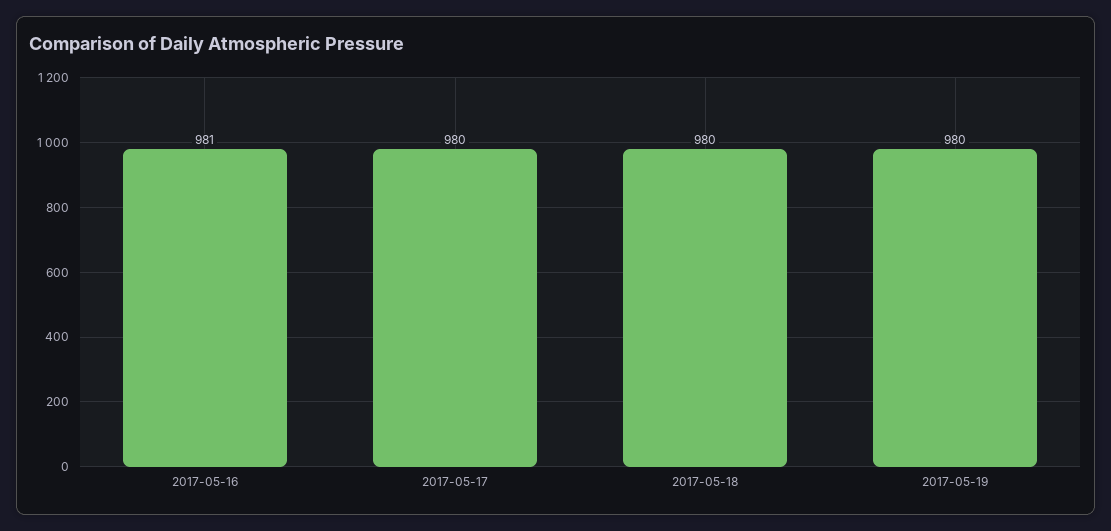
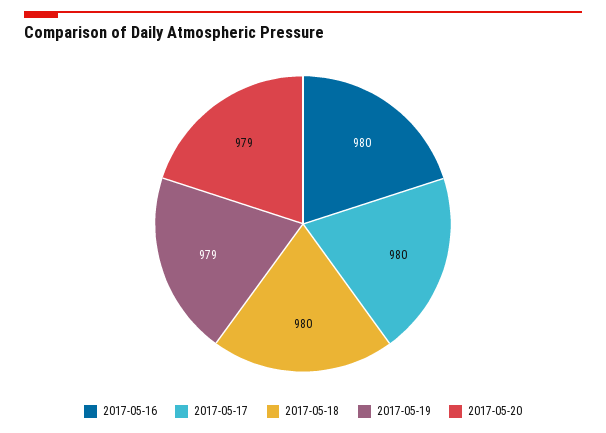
2017-05-16: 981 -> 980
2017-05-19: 980 -> 979
2017-05-20: none -> 979

